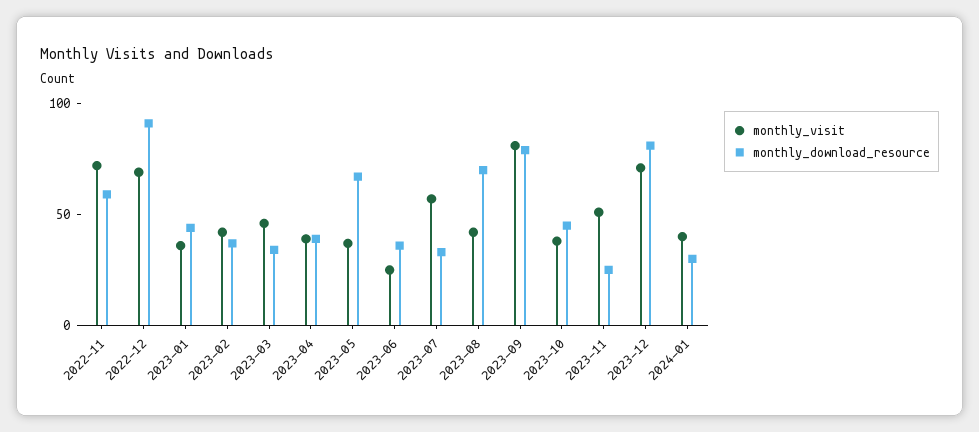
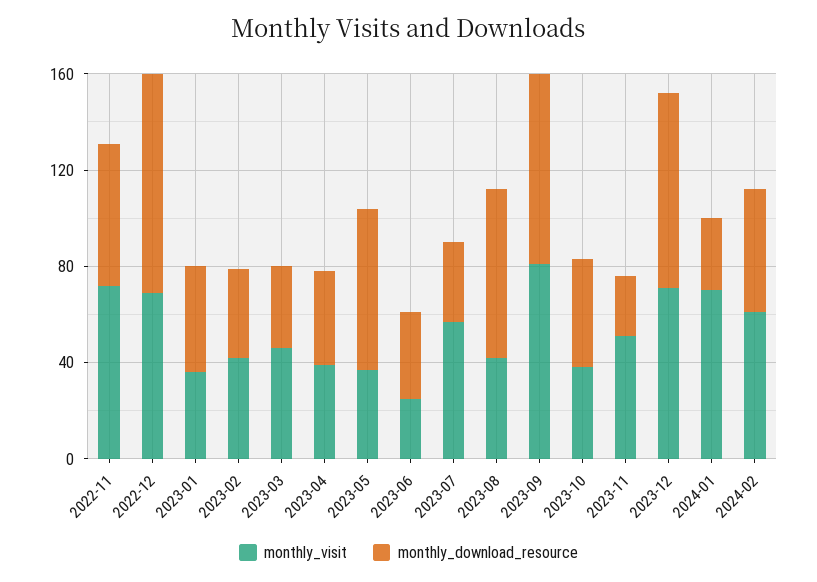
monthly_visit, 2024-01: 40 -> 70
monthly_visit, 2024-02: none -> 60
monthly_download_resource, 2024-02: none -> 50

